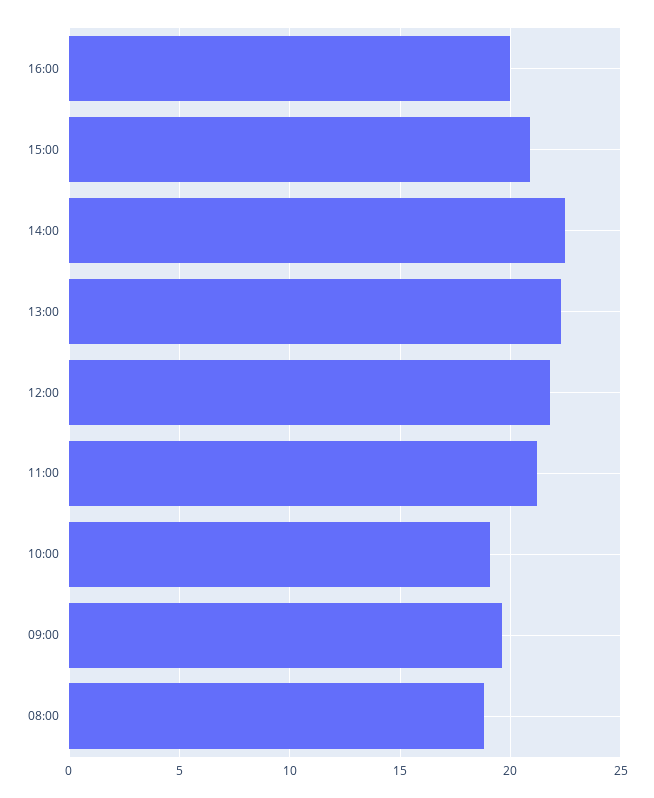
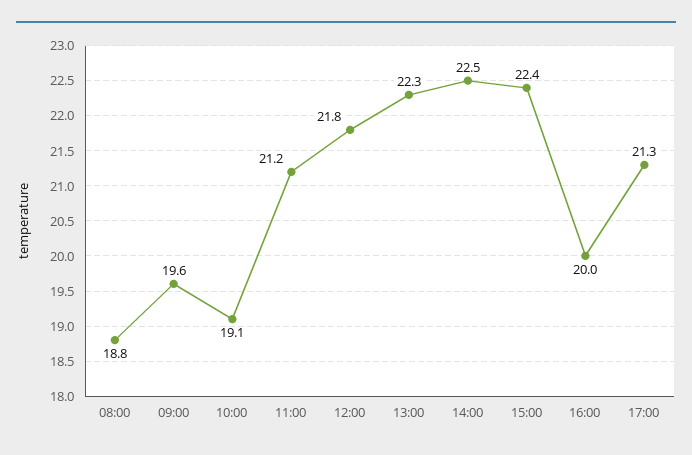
15:00: 21 -> 22.4
17:00: none -> 21.3

